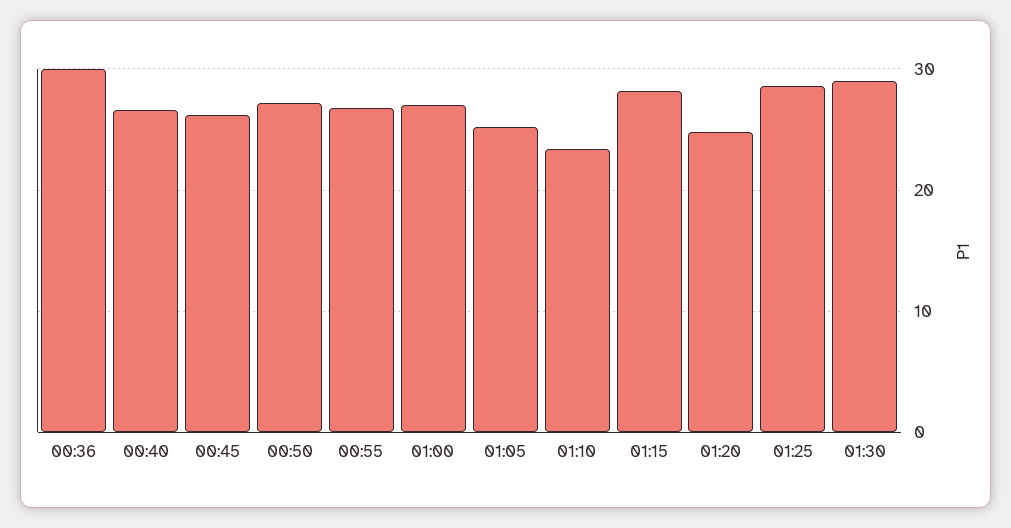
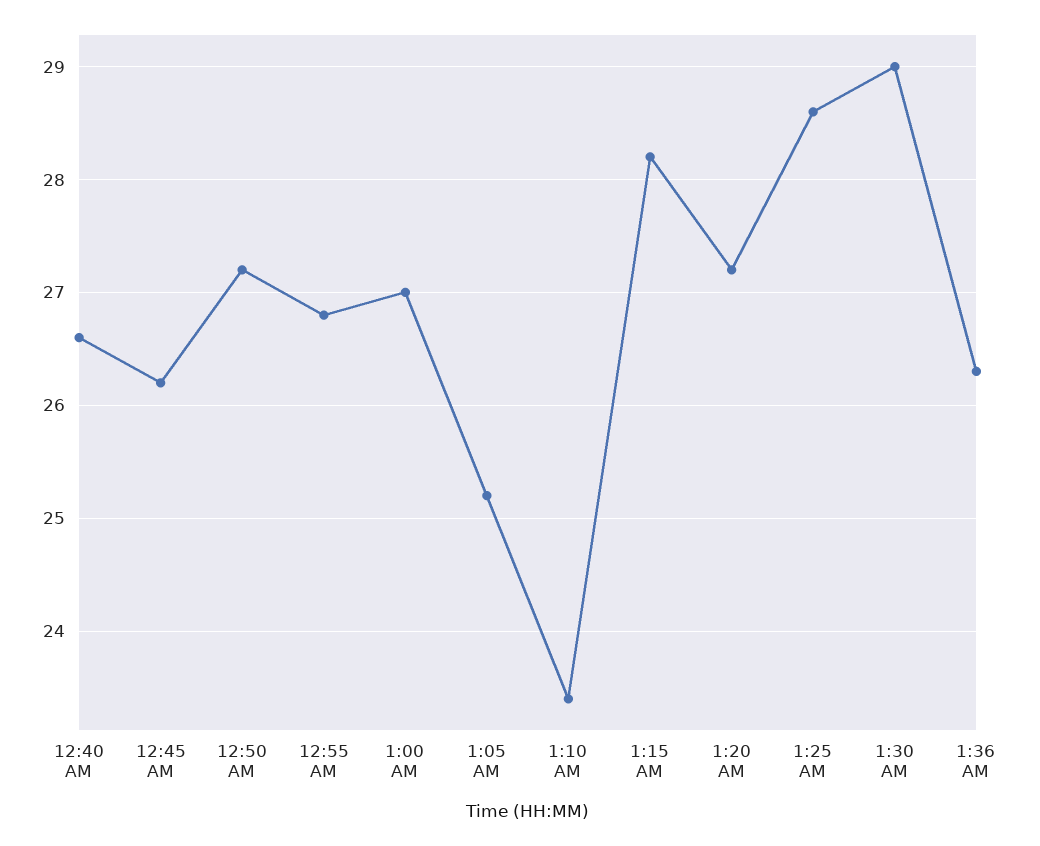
00:36: 30 -> none
01:20: 25 -> 27.2
1:36 AM: none -> 26.3

